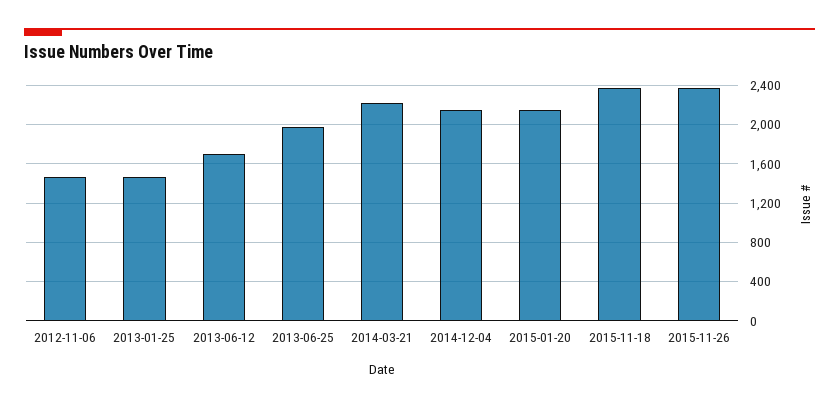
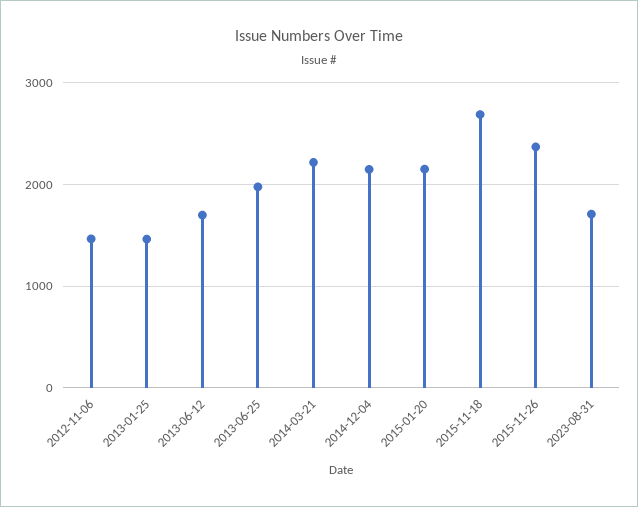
2015-11-18: 2400 -> 2700
2023-08-31: none -> 1700

